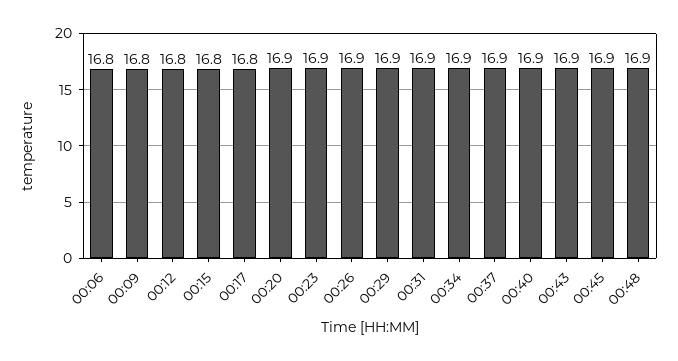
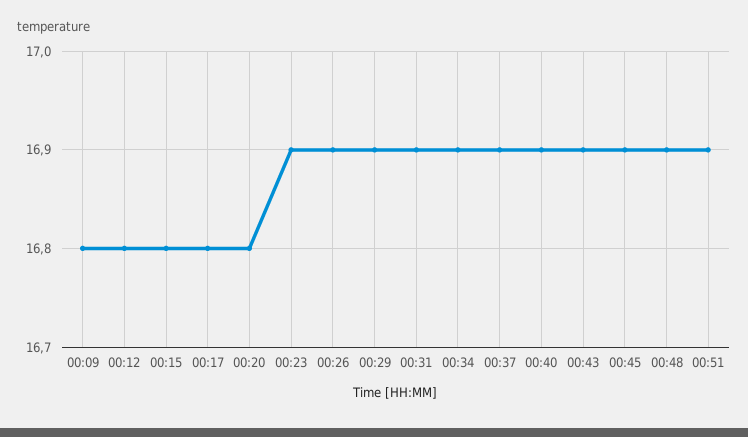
00:06: 16.8 -> none
00:20: 16.9 -> 16.8
00:51: none -> 16.9

